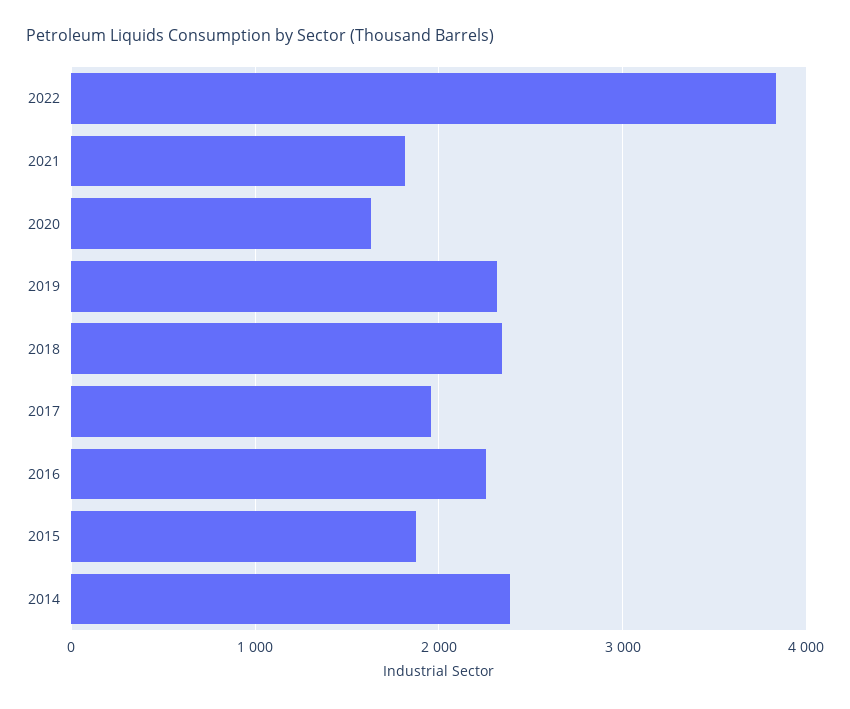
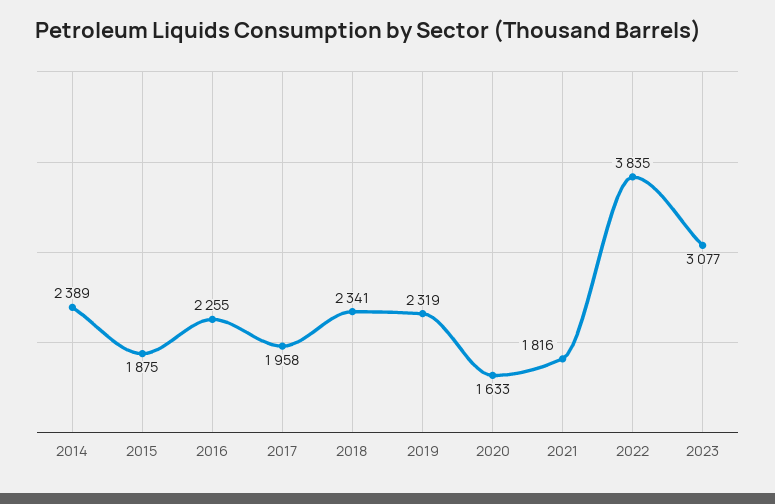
2023: none -> 3077

